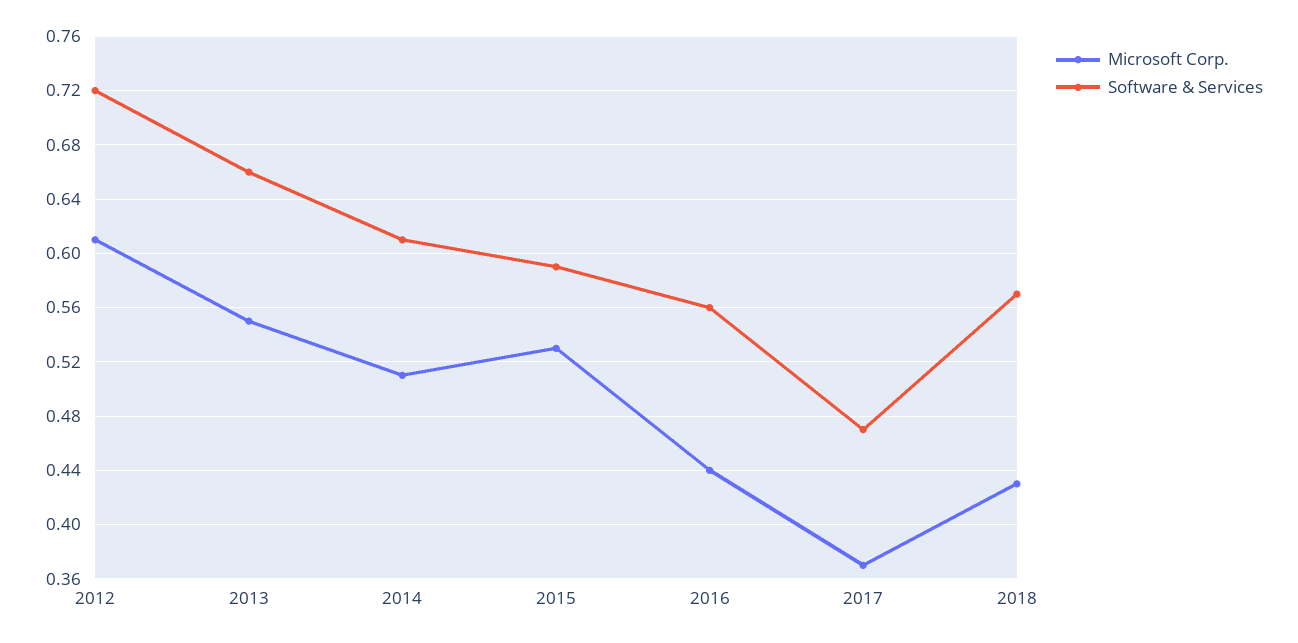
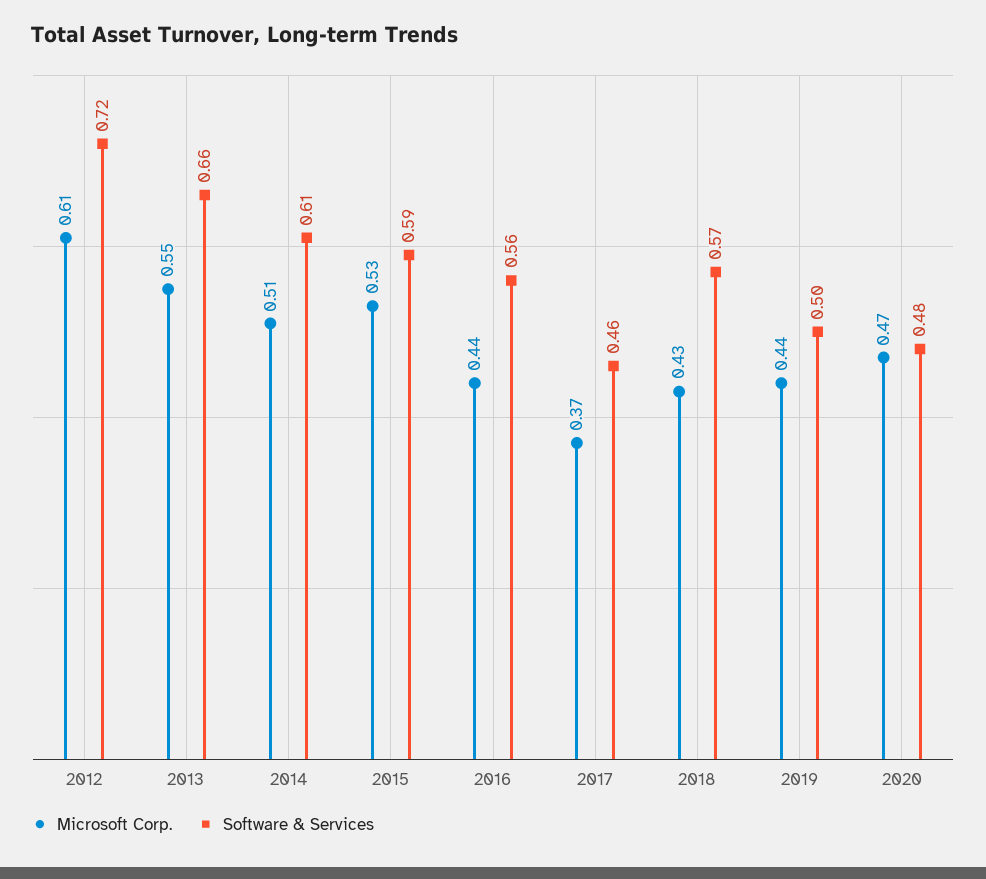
Software & Services, 2017: 0.47 -> 0.46
Microsoft Corp., 2019: none -> 0.44
Software & Services, 2019: none -> 0.5
Microsoft Corp., 2020: none -> 0.47
Software & Services, 2020: none -> 0.48

